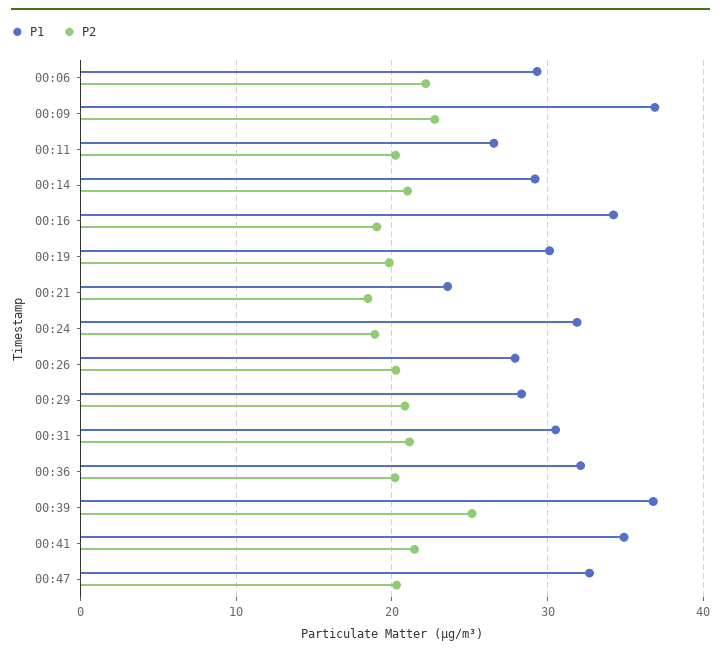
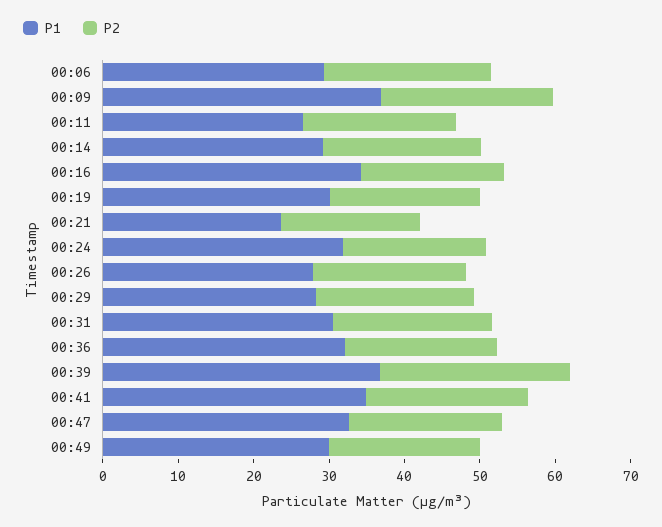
P1, 00:49: none -> 30
P2, 00:49: none -> 20

